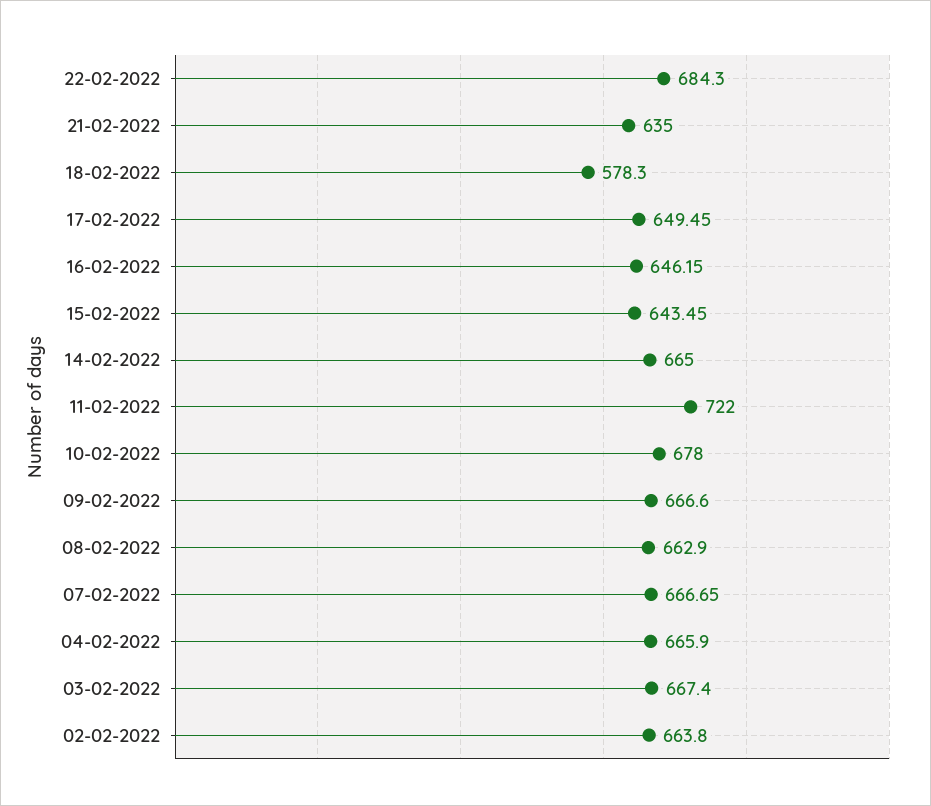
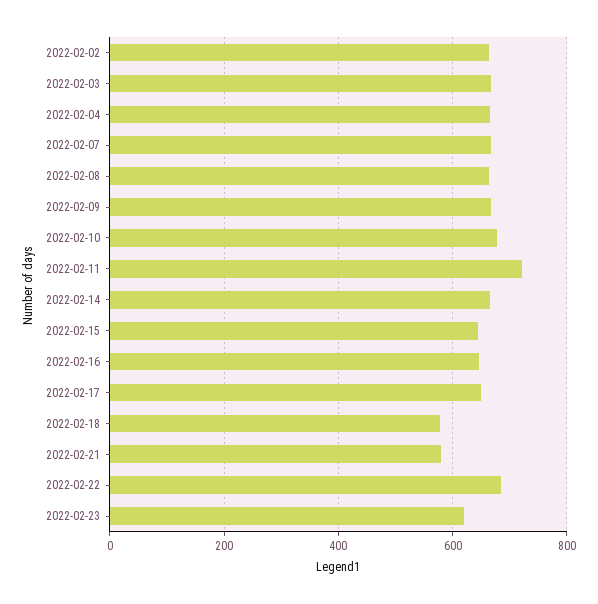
21-02-2022: 635 -> 580
2022-02-23: none -> 620

